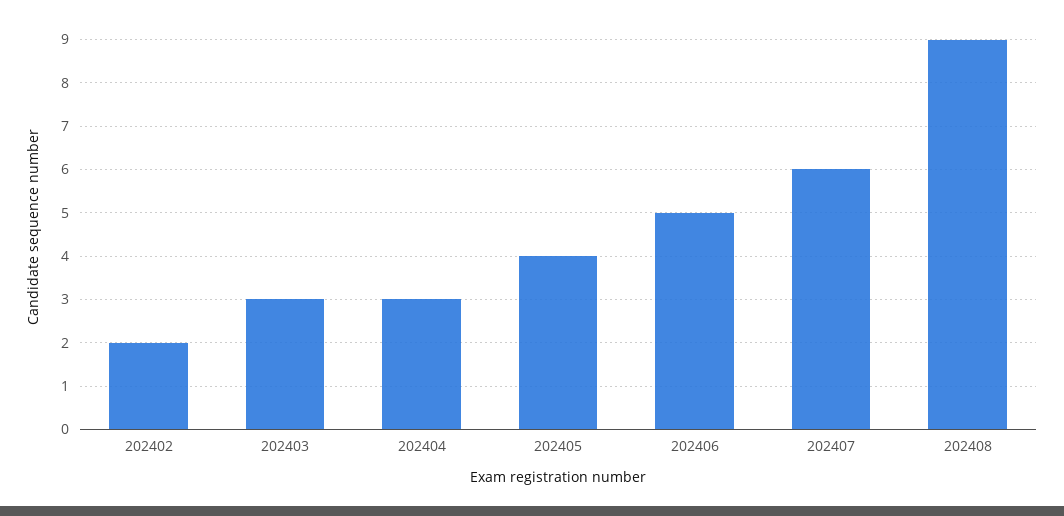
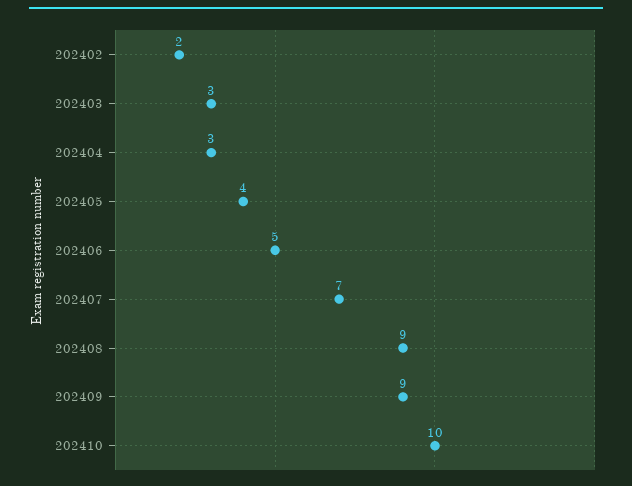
202407: 6 -> 7
202409: none -> 9
202410: none -> 10

